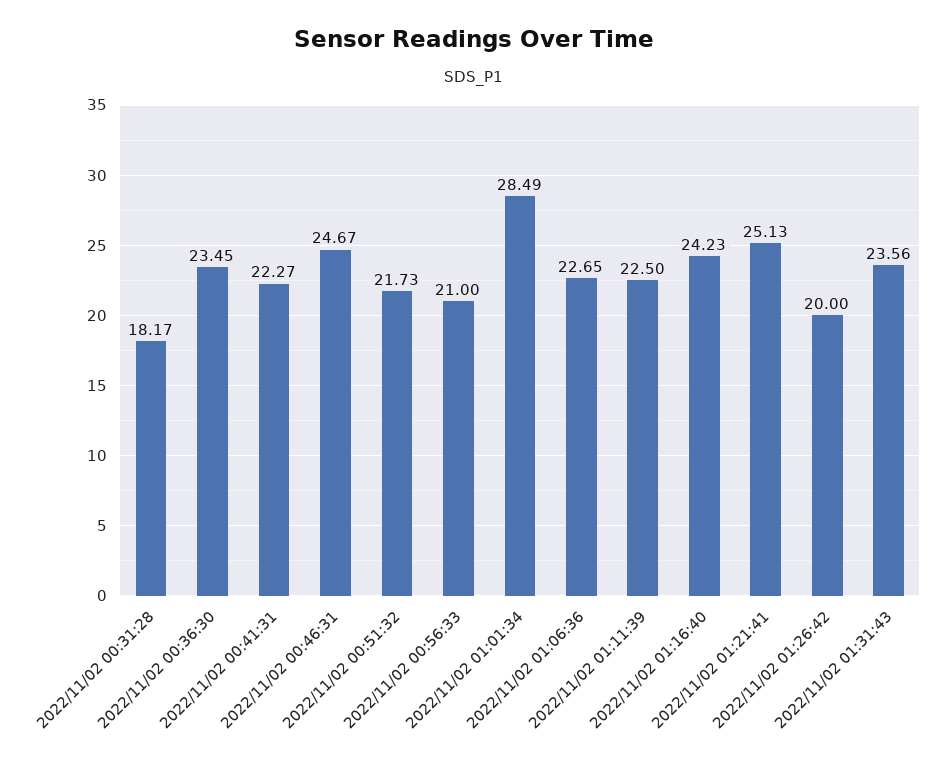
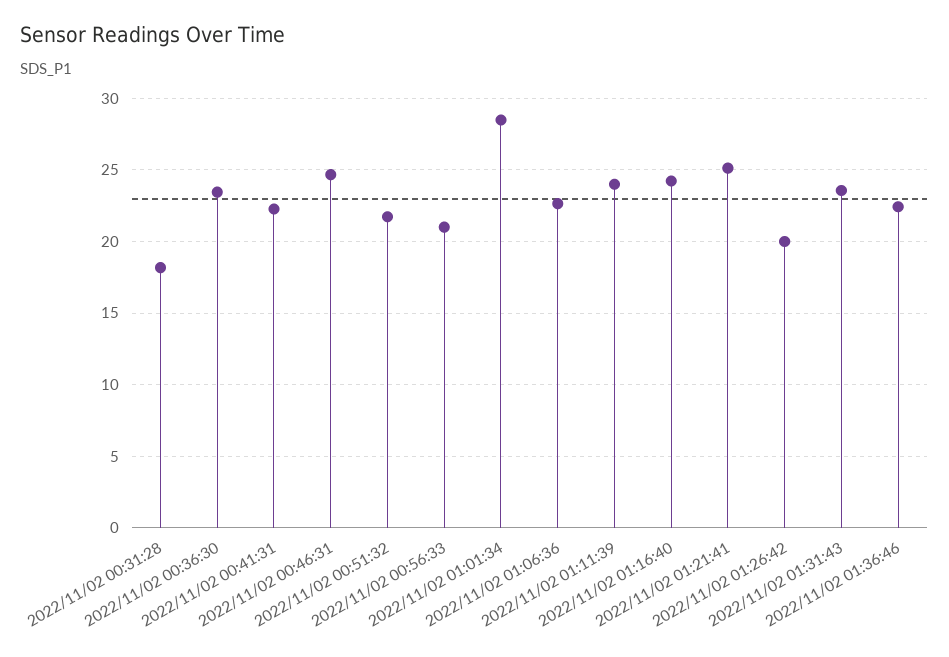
2022/11/02 01:11:39: 22.5 -> 24
2022/11/02 01:36:46: none -> 22.5

